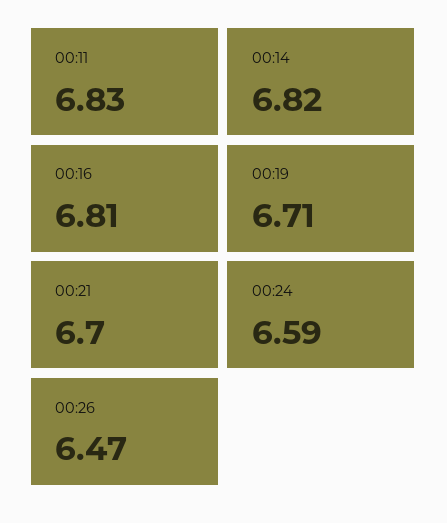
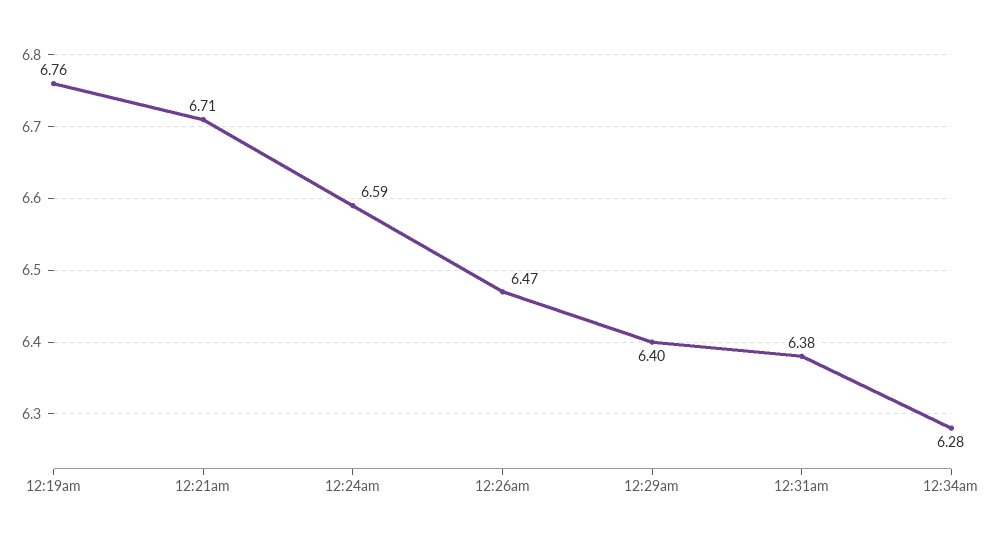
00:11: 6.83 -> none
00:14: 6.82 -> none
00:16: 6.81 -> none
00:19: 6.71 -> 6.76
00:21: 6.7 -> 6.71
12:29am: none -> 6.4
12:31am: none -> 6.38
12:34am: none -> 6.28

